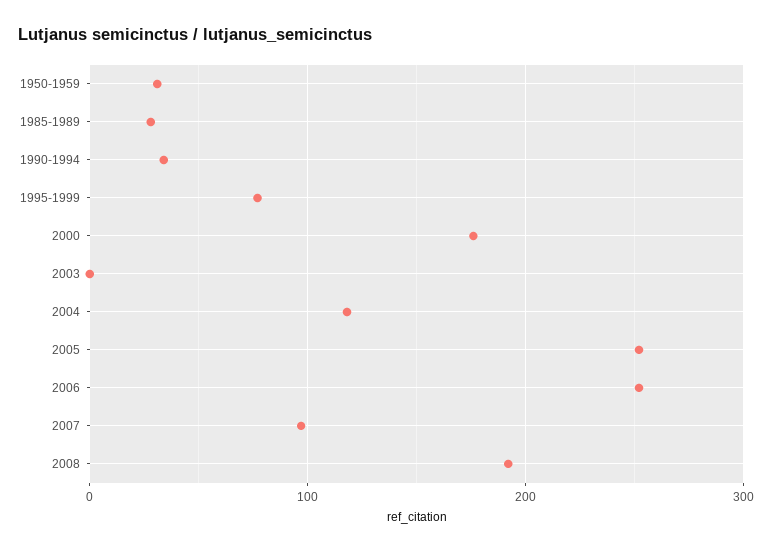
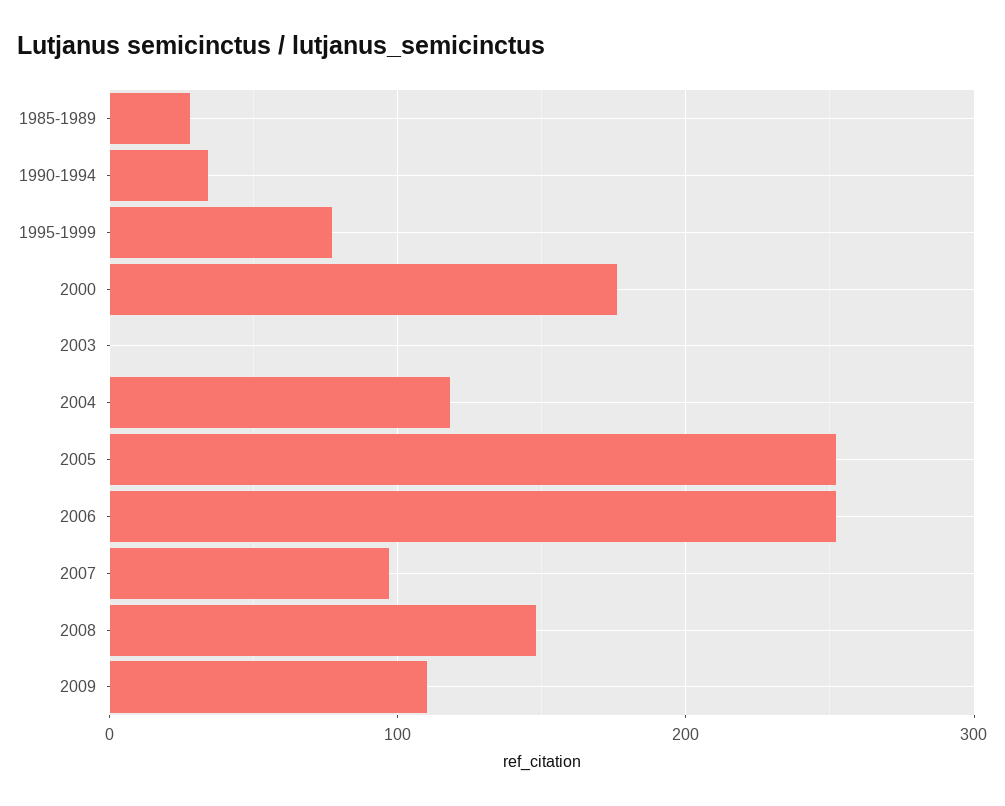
1950-1959: 30 -> none
2008: 190 -> 150
2009: none -> 110

